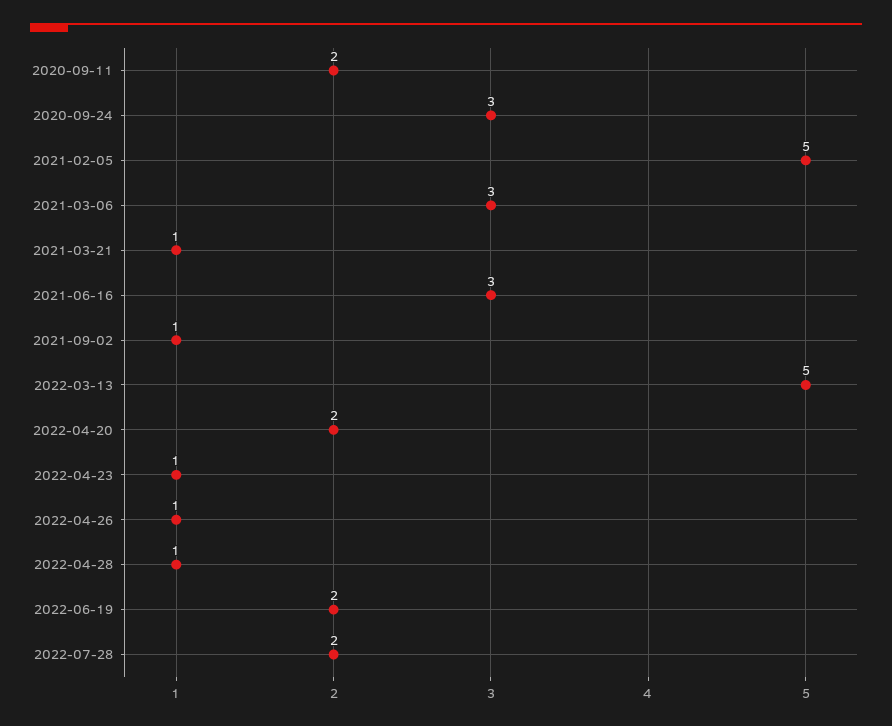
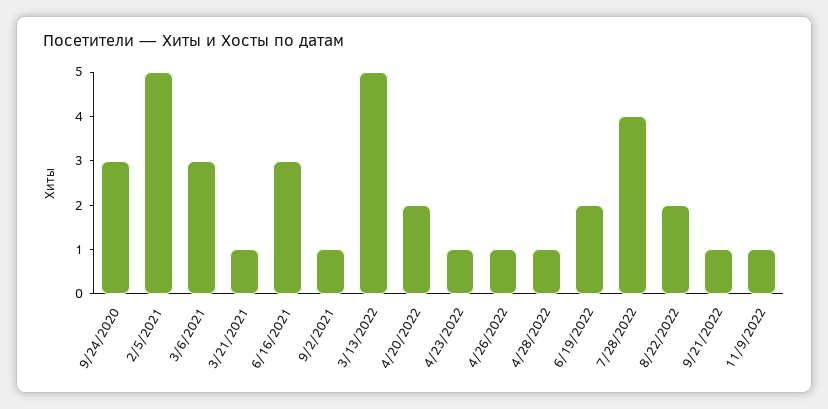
2020-09-11: 2 -> none
2022-07-28: 2 -> 4
8/22/2022: none -> 2
9/21/2022: none -> 1
11/9/2022: none -> 1

